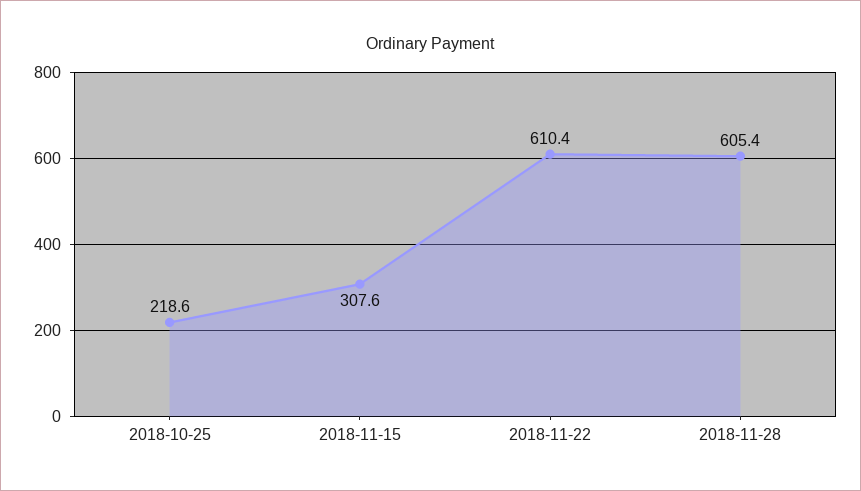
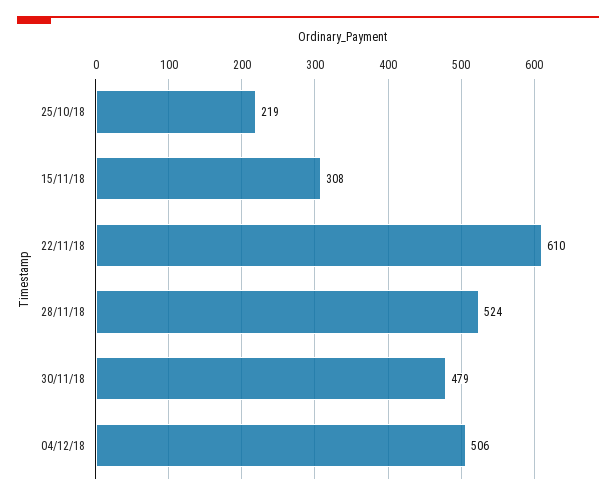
2018-11-28: 605.4 -> 524
30/11/18: none -> 479
04/12/18: none -> 506

